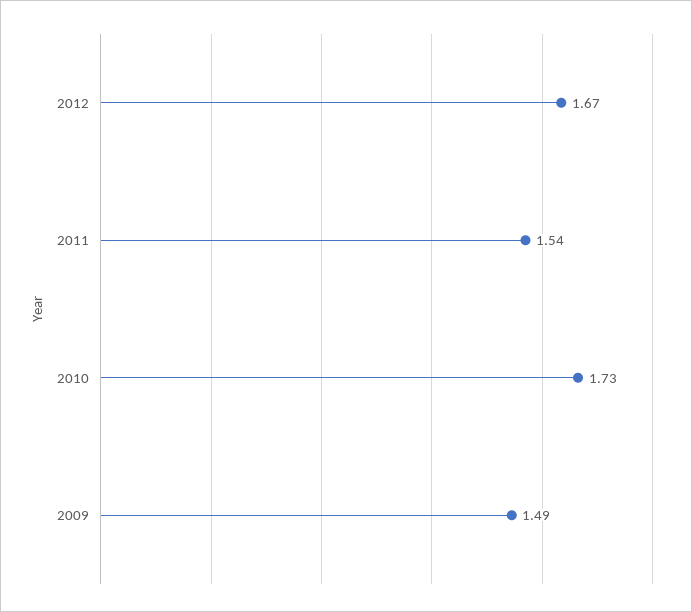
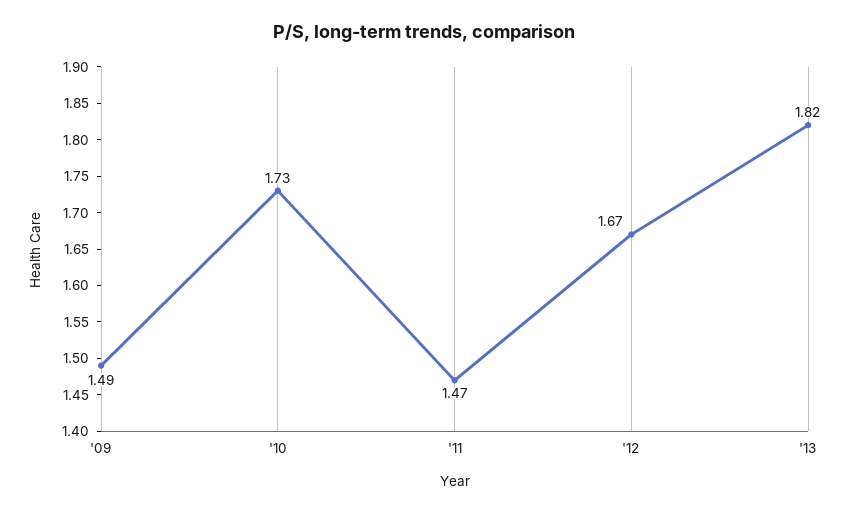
2011: 1.54 -> 1.47
'13: none -> 1.82

